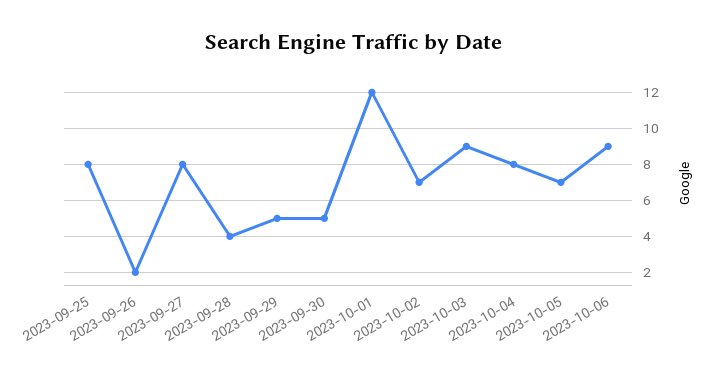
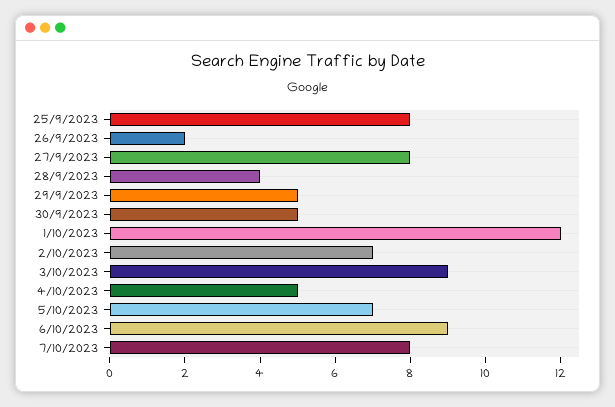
2023-10-04: 8 -> 5
7/10/2023: none -> 8

